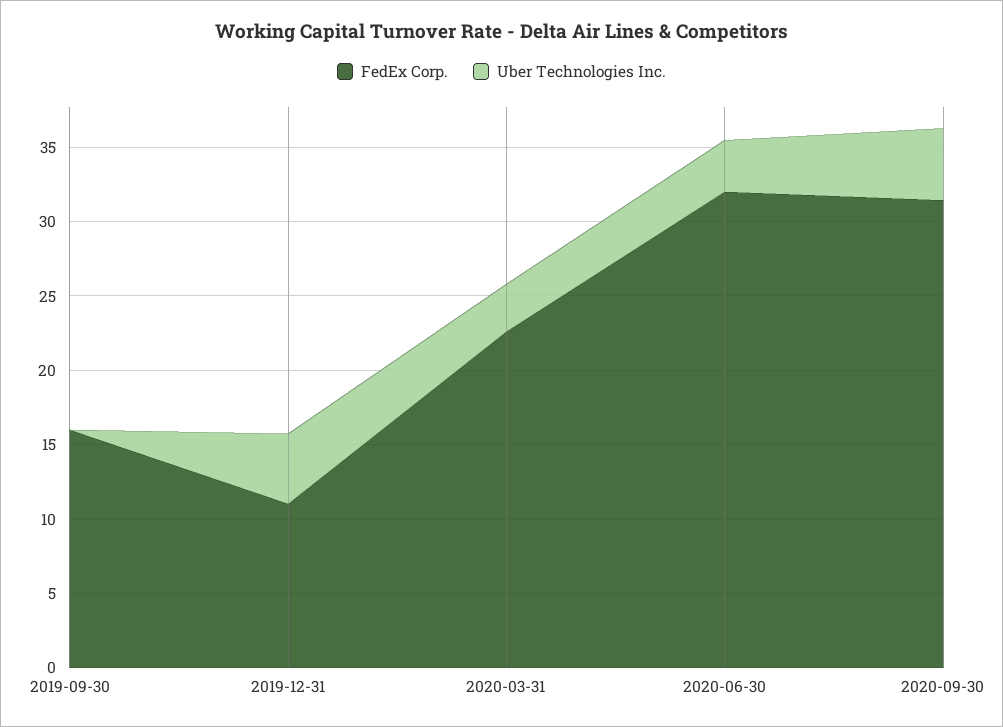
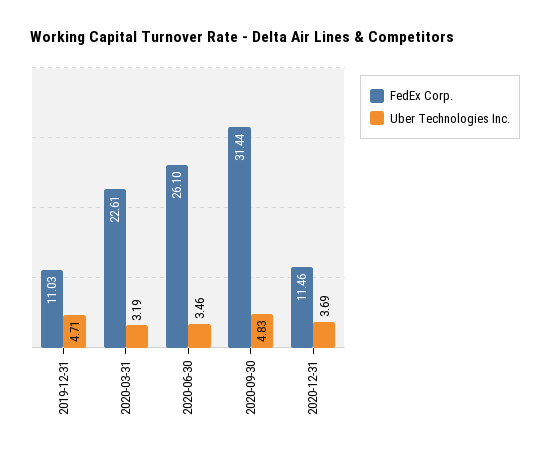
FedEx Corp., 2019-09-30: 16 -> none
Uber Technologies Inc., 2019-09-30: 0 -> none
FedEx Corp., 2020-06-30: 32 -> 26.1
FedEx Corp., 2020-12-31: none -> 11.46
Uber Technologies Inc., 2020-12-31: none -> 3.69

